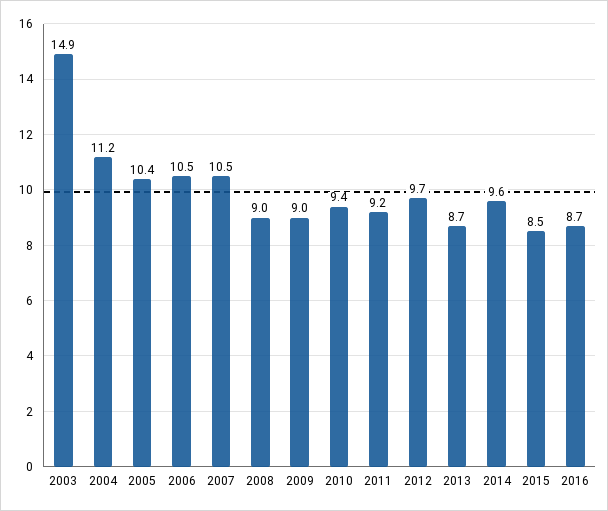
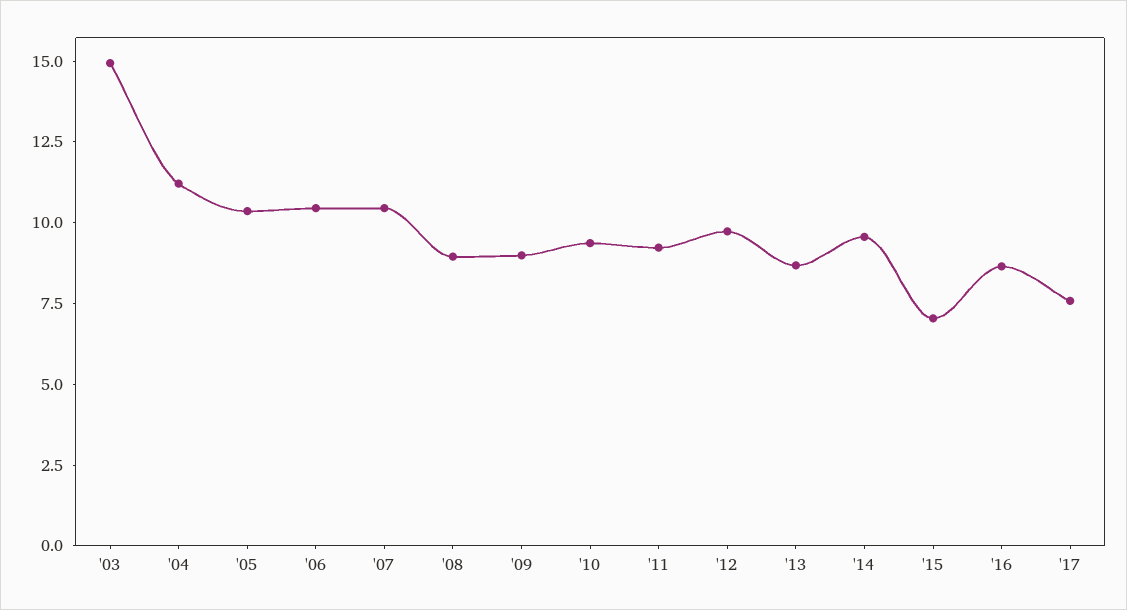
2015: 8.5 -> 7
'17: none -> 7.5

